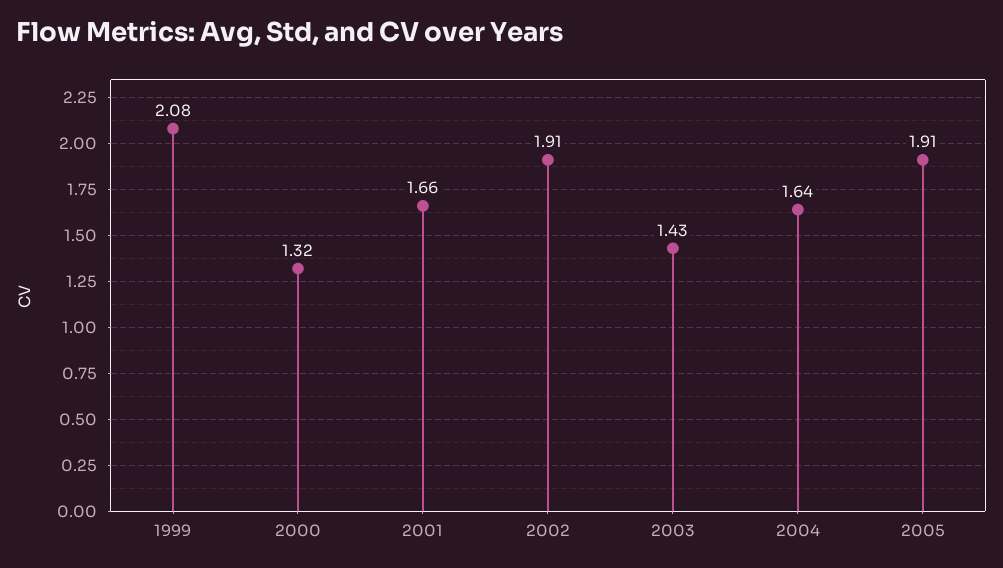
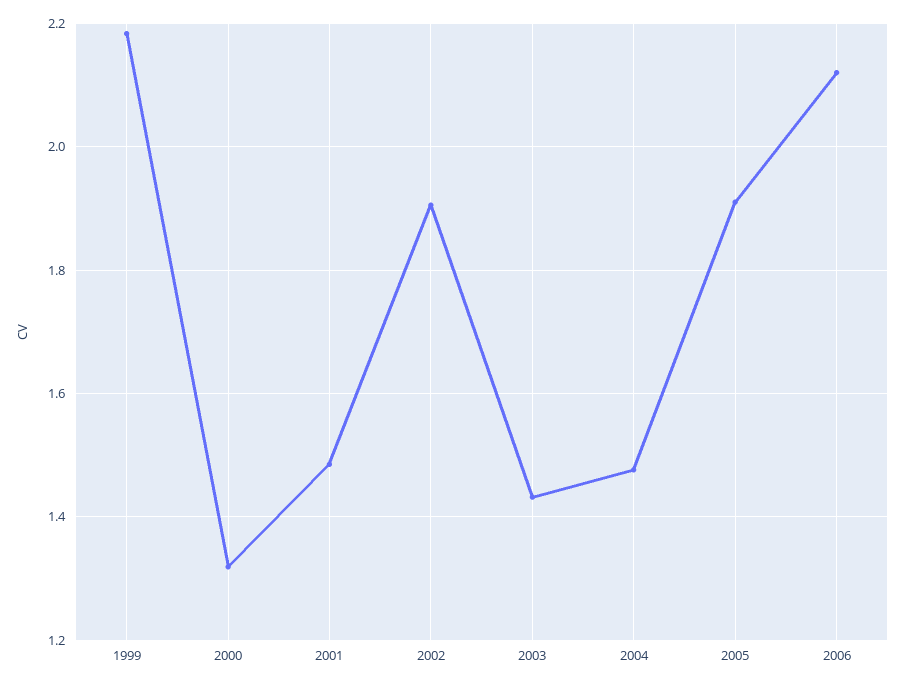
1999: 2.08 -> 2.18
2001: 1.66 -> 1.48
2004: 1.64 -> 1.48
2006: none -> 2.12

